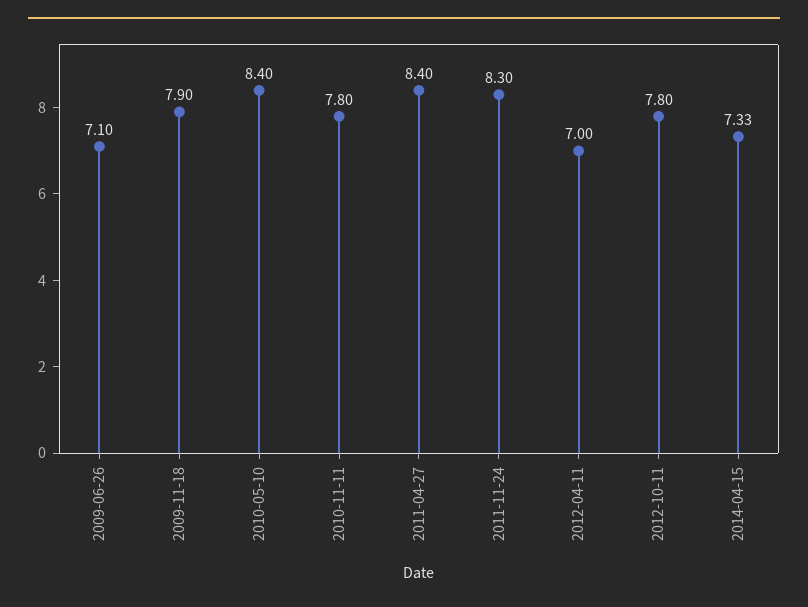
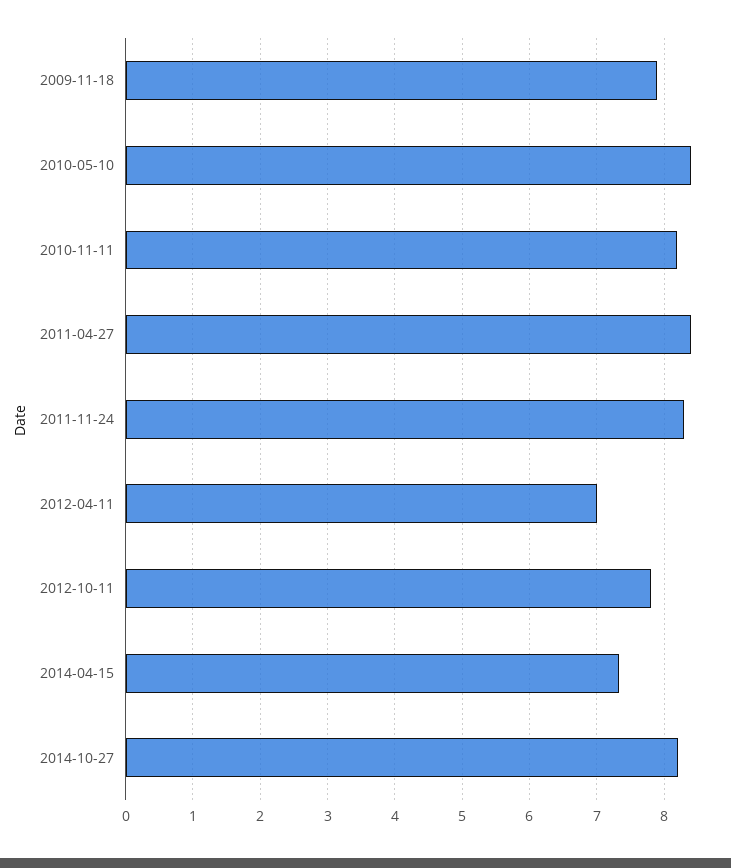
2009-06-26: 7.1 -> none
2010-11-11: 7.8 -> 8.2
2014-10-27: none -> 8.2

